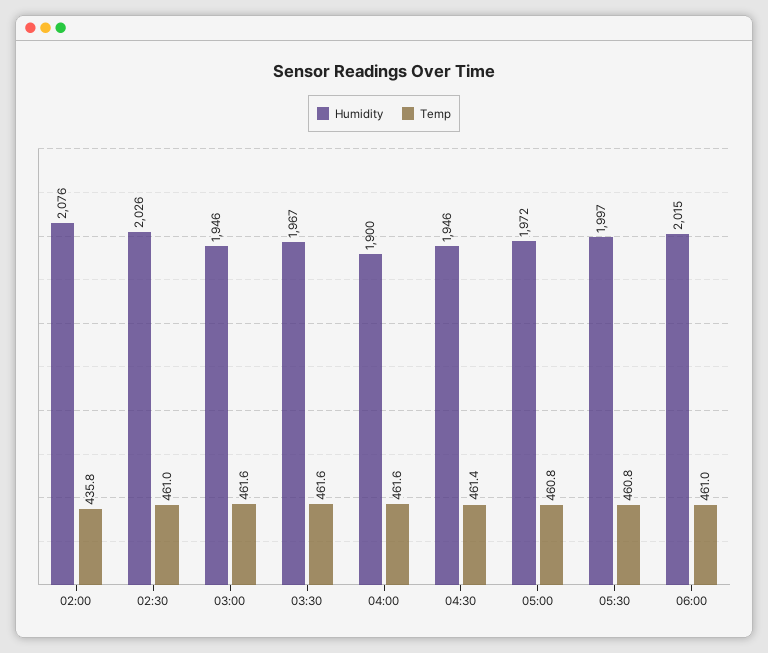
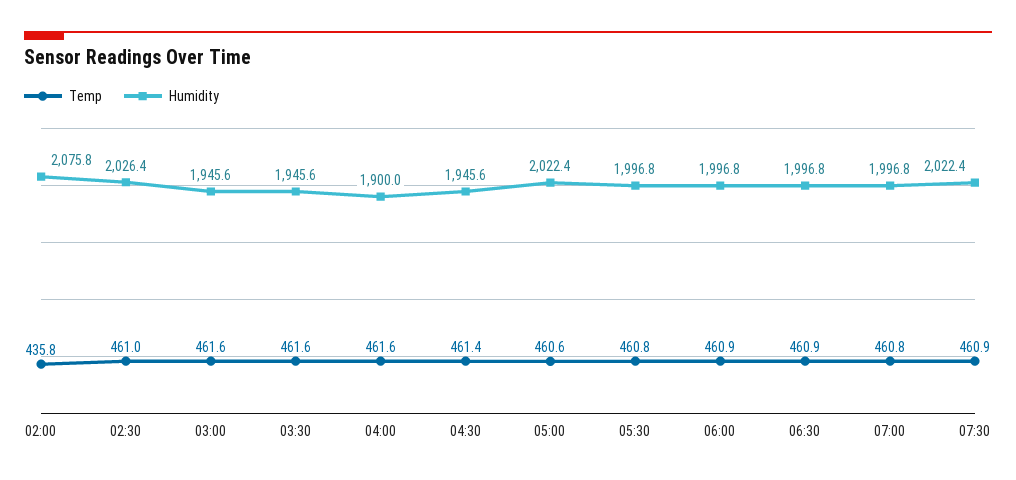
Humidity, 03:30: 1967 -> 1945.6
Humidity, 05:00: 1972 -> 2022.4
Temp, 05:00: 460.8 -> 460.6
Humidity, 06:00: 2015 -> 1996.8
Temp, 06:00: 461 -> 460.9
Temp, 06:30: none -> 460.9
Humidity, 06:30: none -> 1996.8
Temp, 07:00: none -> 460.8
Humidity, 07:00: none -> 1996.8
Temp, 07:30: none -> 460.9
Humidity, 07:30: none -> 2022.4

